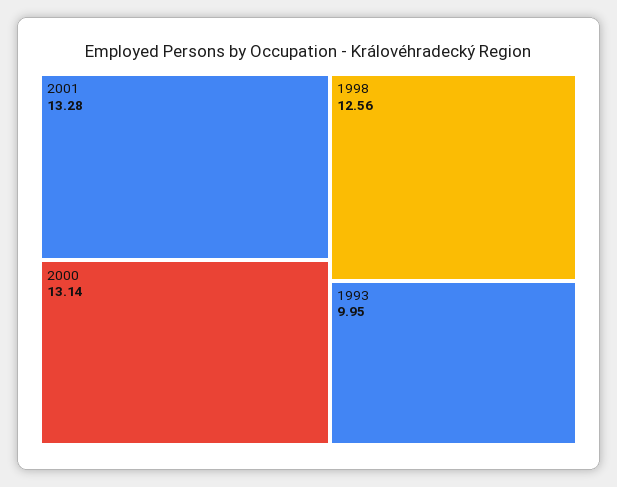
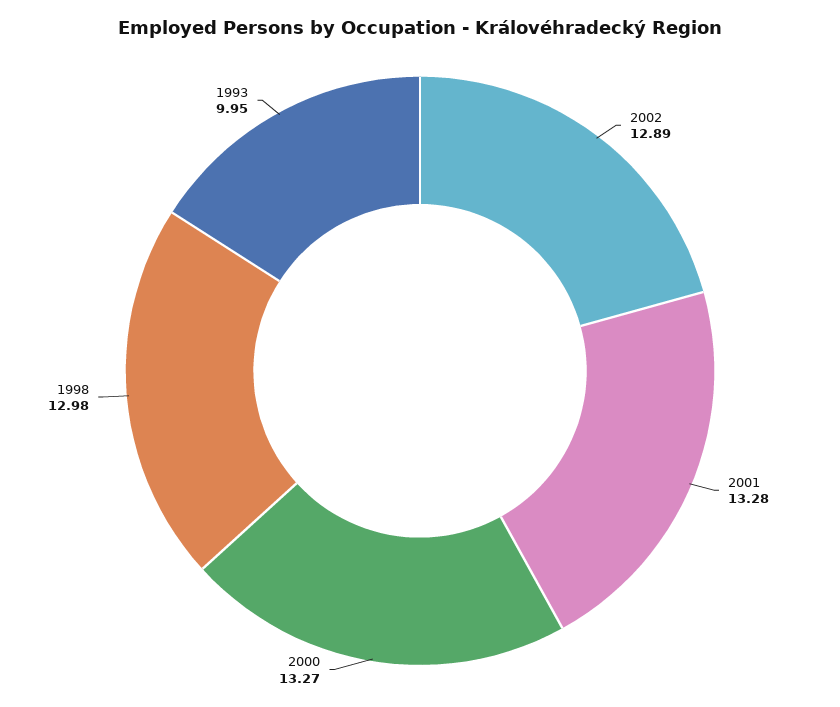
2000: 13.14 -> 13.27
1998: 12.56 -> 12.98
2002: none -> 12.89

